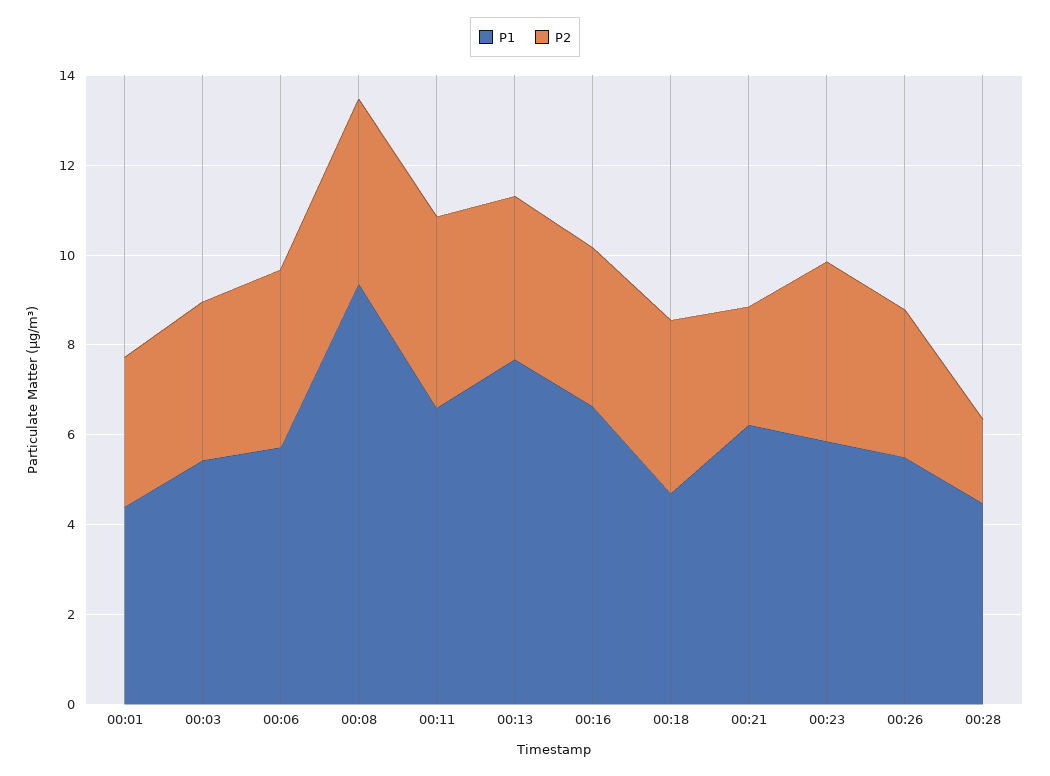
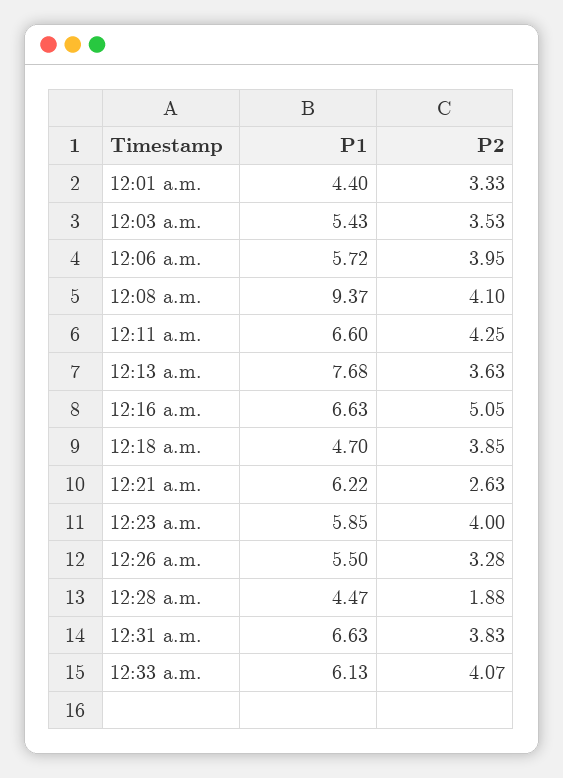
P2, 00:16: 3.5 -> 5.05
P1, 12:31 a.m.: none -> 6.63
P2, 12:31 a.m.: none -> 3.83
P1, 12:33 a.m.: none -> 6.13
P2, 12:33 a.m.: none -> 4.07

